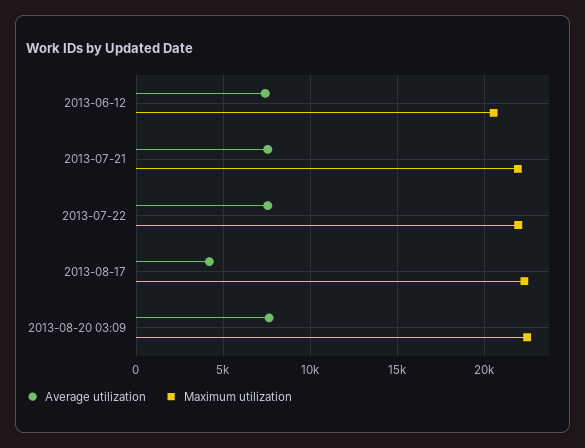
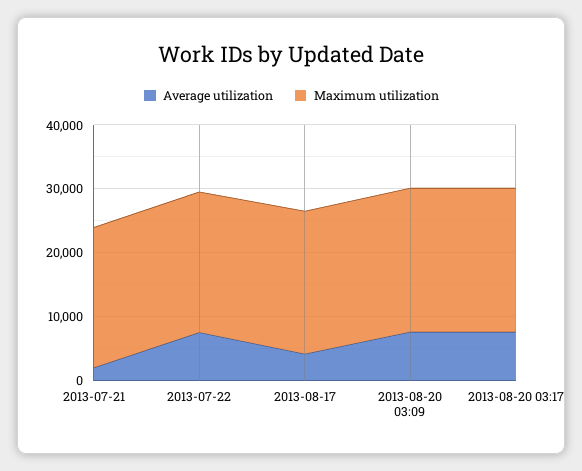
Average utilization, 2013-06-12: 7500 -> none
Maximum utilization, 2013-06-12: 20500 -> none
Average utilization, 2013-07-21: 7500 -> 2000
Average utilization, 2013-08-20 03:17: none -> 8000
Maximum utilization, 2013-08-20 03:17: none -> 22000

